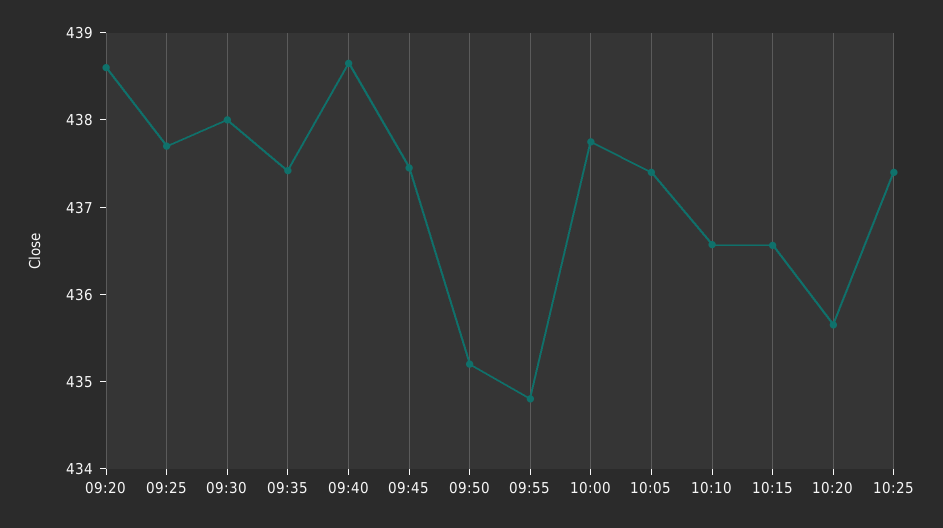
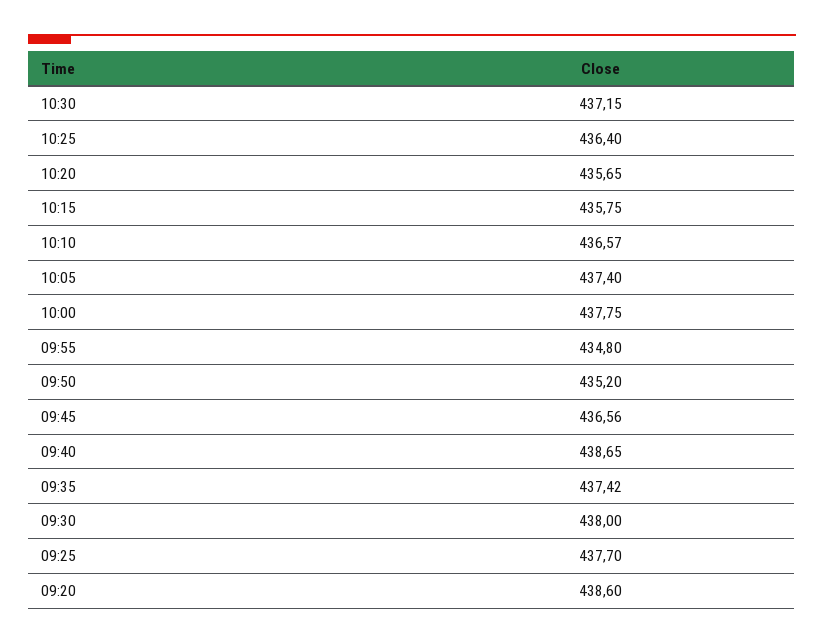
09:45: 437.4 -> 436.56
10:15: 436.6 -> 435.75
10:25: 437.4 -> 436.4
10:30: none -> 437.15

